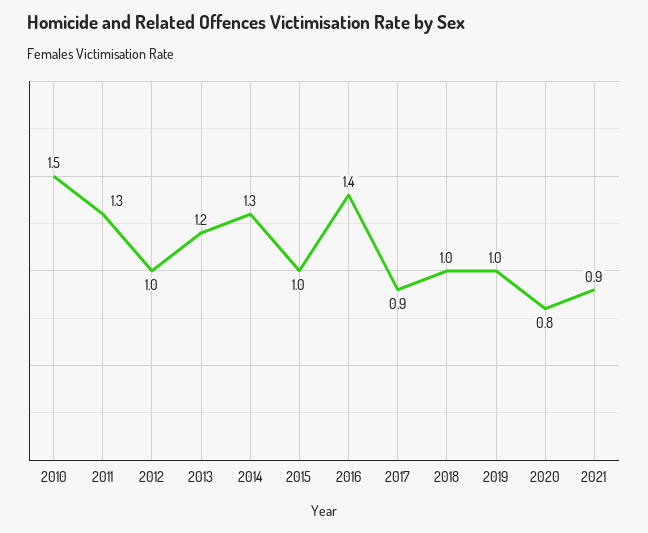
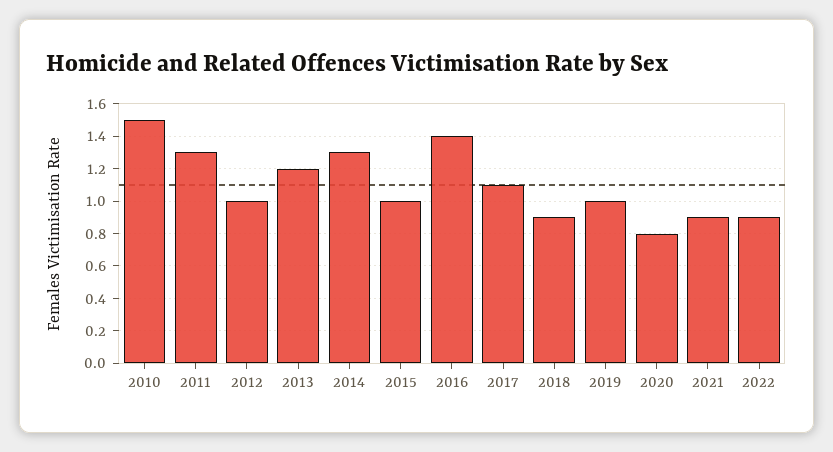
2017: 0.9 -> 1.1
2018: 1 -> 0.9
2022: none -> 0.9

